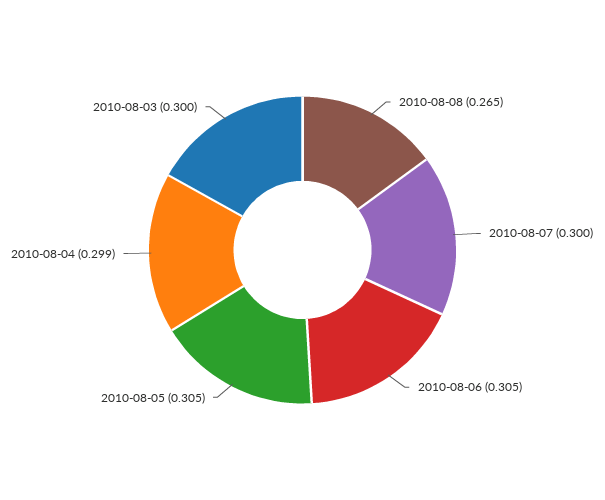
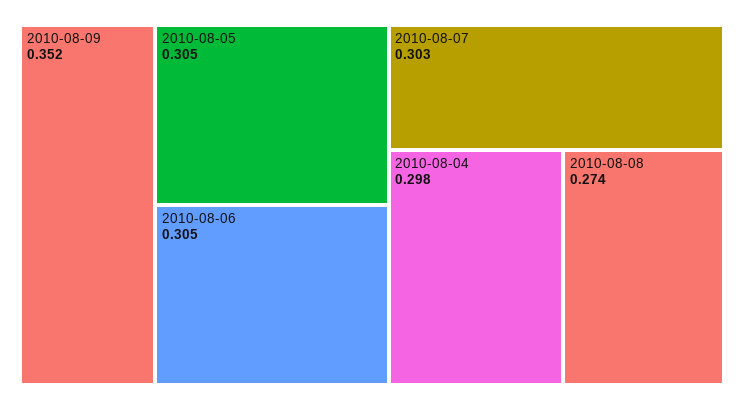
2010-08-08: 0.265 -> 0.274
2010-08-07: 0.3 -> 0.303
2010-08-04: 0.299 -> 0.298
2010-08-03: 0.3 -> none
2010-08-09: none -> 0.352

